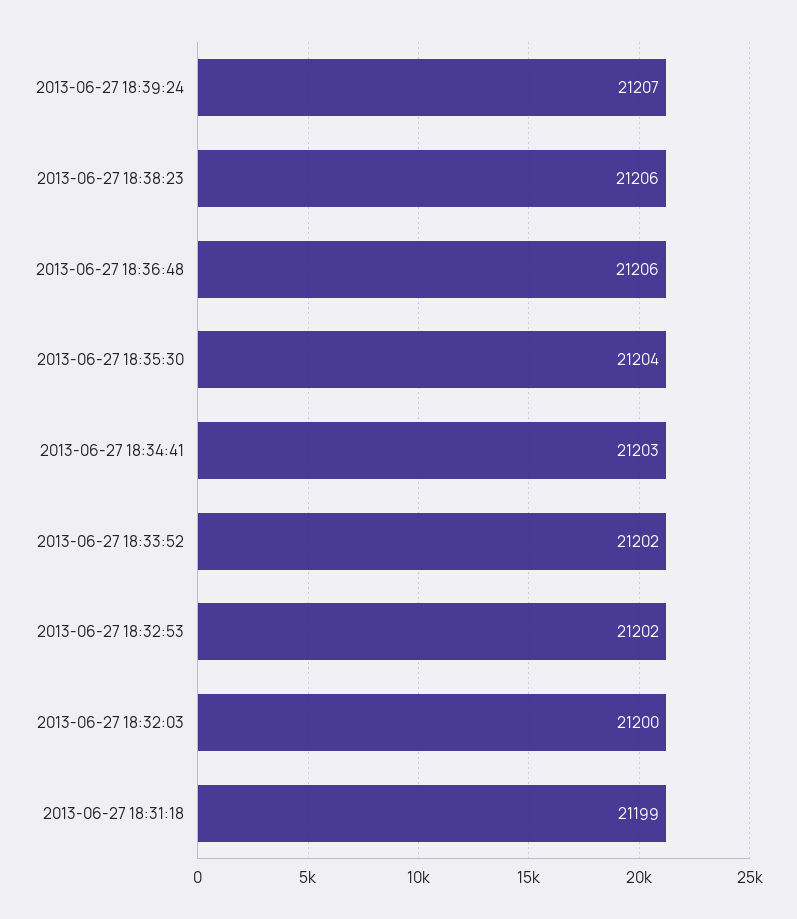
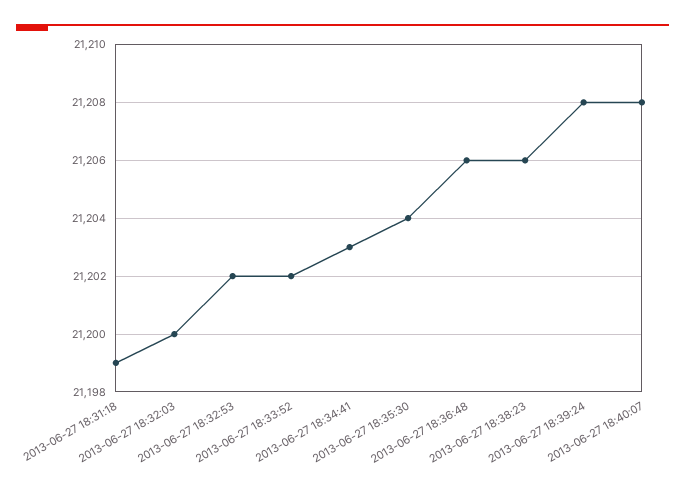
2013-06-27 18:39:24: 21207 -> 21208
2013-06-27 18:40:07: none -> 21208

